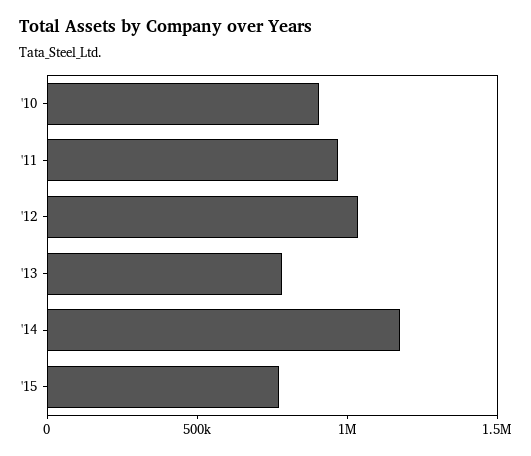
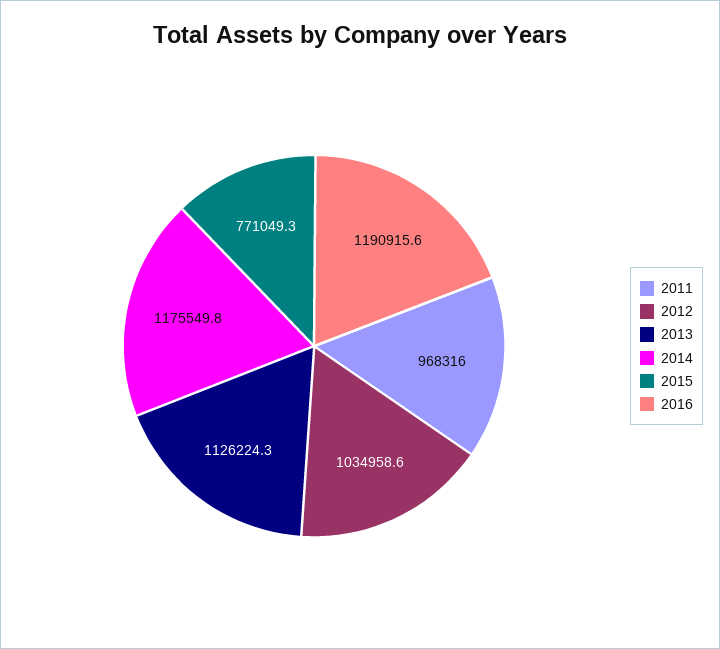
'10: 900000 -> none
'13: 800000 -> 1126224.3
2016: none -> 1190915.6

